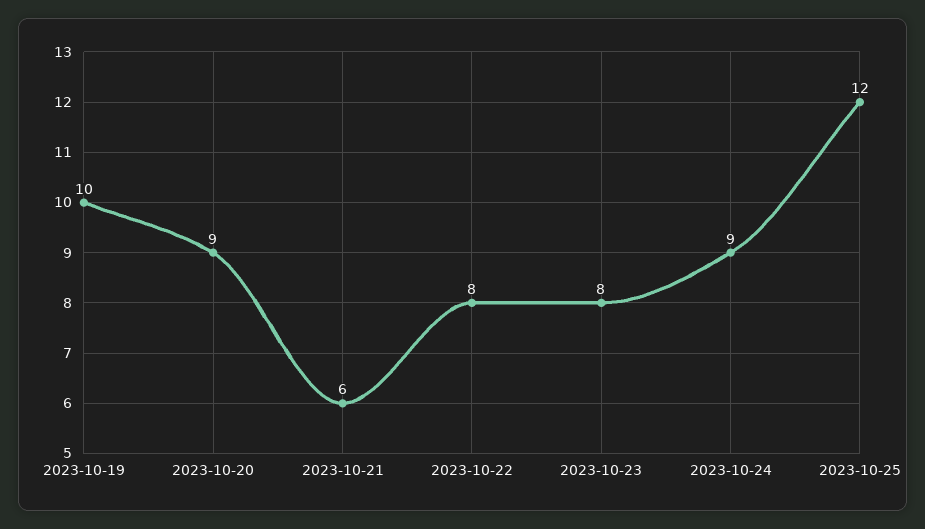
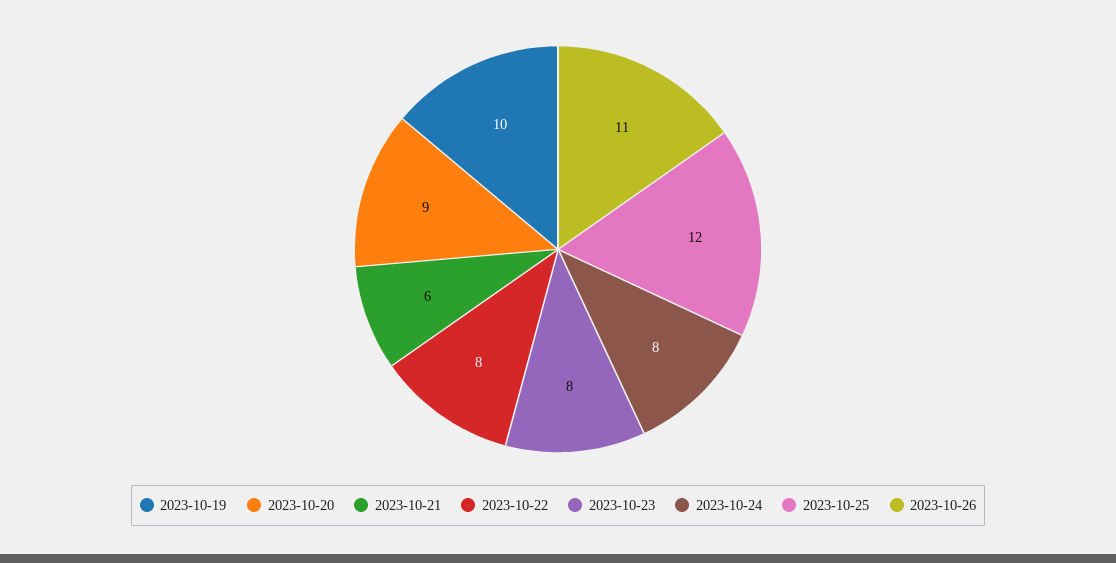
2023-10-24: 9 -> 8
2023-10-26: none -> 11

